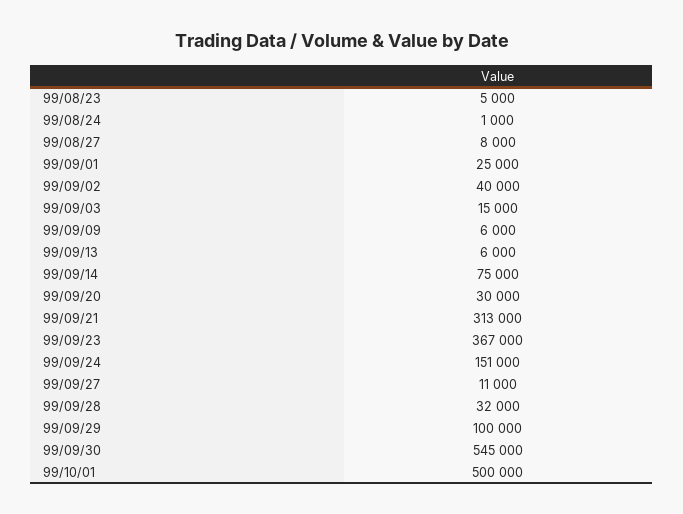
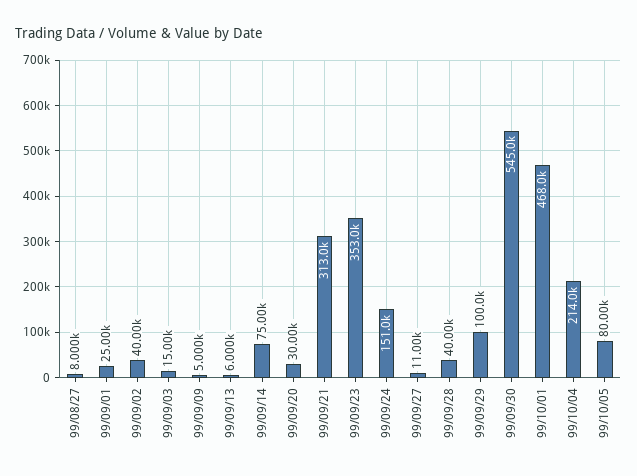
99/08/23: 5000 -> none
99/08/24: 1000 -> none
99/09/09: 6000 -> 5000
99/09/23: 367000 -> 353000
99/09/28: 32000 -> 40000
99/10/01: 500000 -> 468000
99/10/04: none -> 214000
99/10/05: none -> 80000

